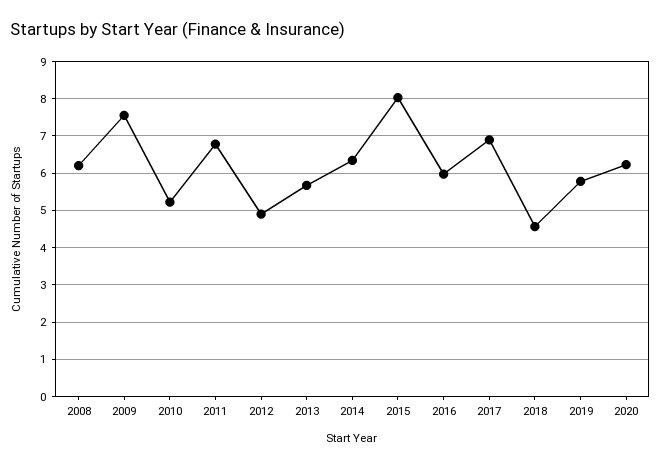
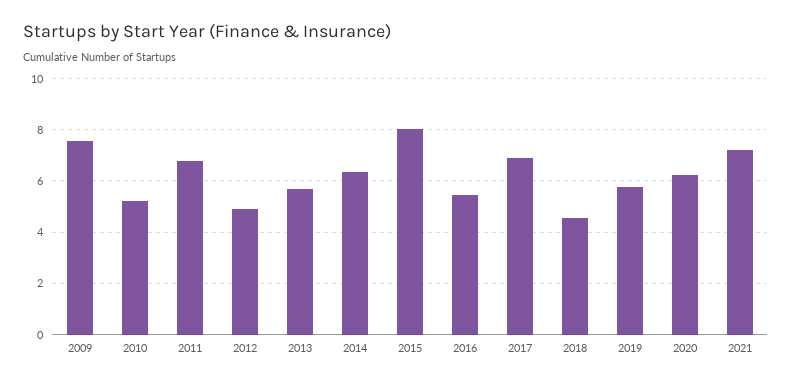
2008: 6.2 -> none
2016: 6 -> 5.5
2021: none -> 7.25

